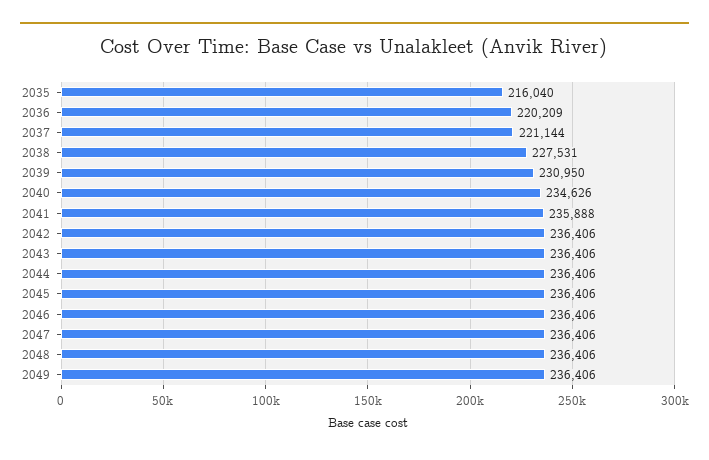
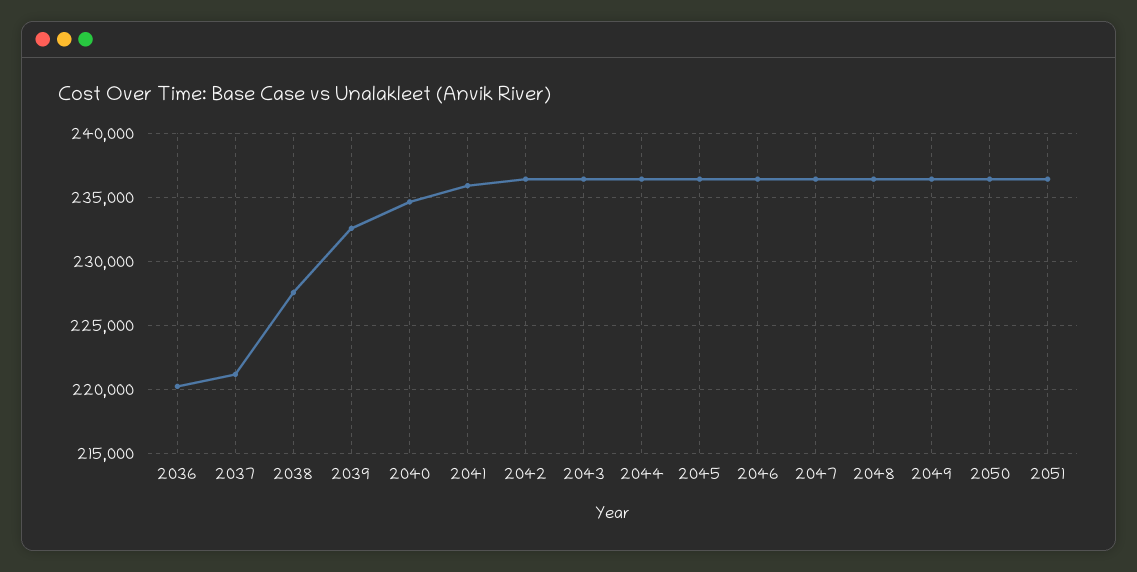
2035: 216040 -> none
2039: 230950 -> 232500
2050: none -> 236500
2051: none -> 236500

